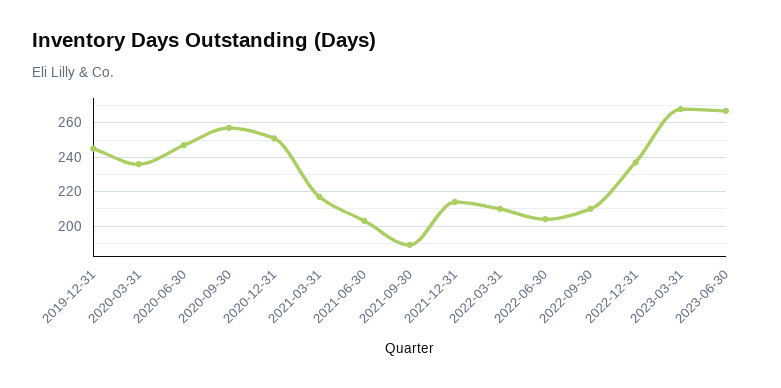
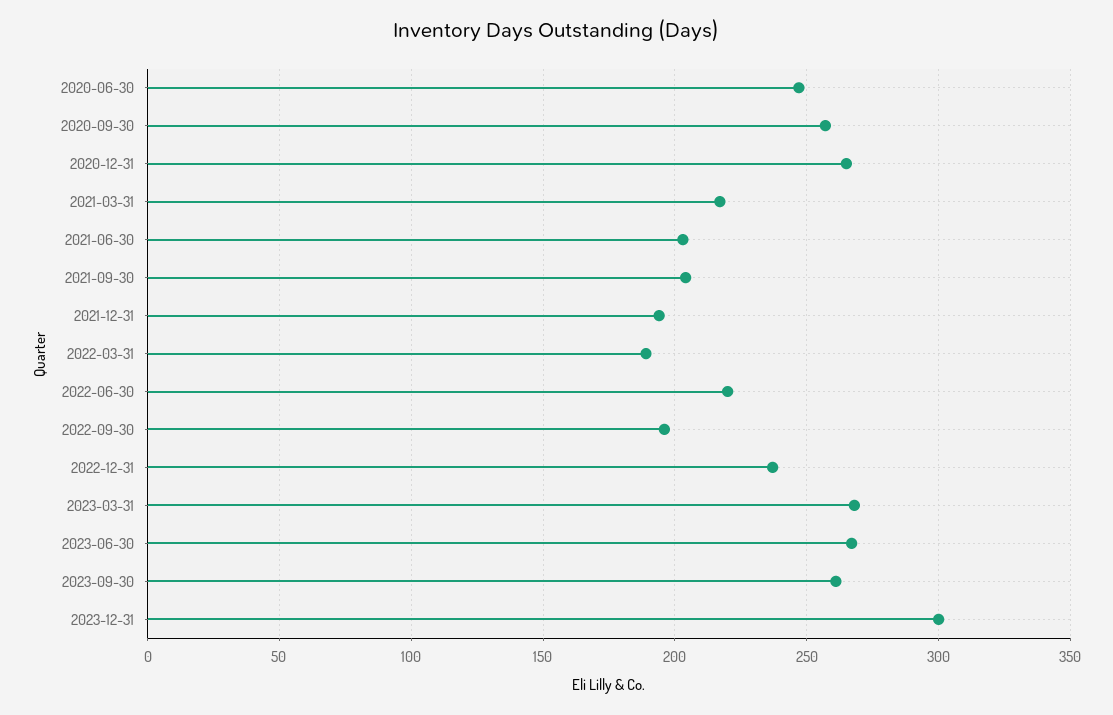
2019-12-31: 245 -> none
2020-03-31: 235 -> none
2020-12-31: 250 -> 265
2021-09-30: 190 -> 205
2021-12-31: 215 -> 195
2022-03-31: 210 -> 190
2022-06-30: 205 -> 220
2022-09-30: 210 -> 195
2023-09-30: none -> 260
2023-12-31: none -> 300

